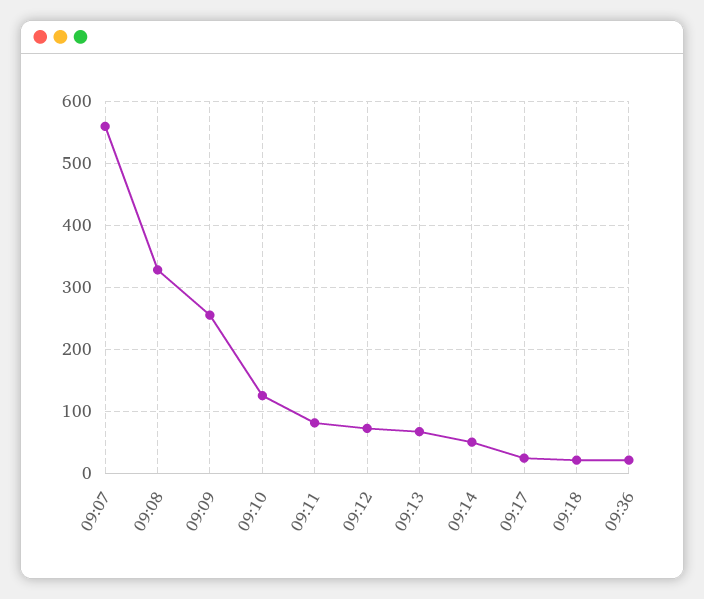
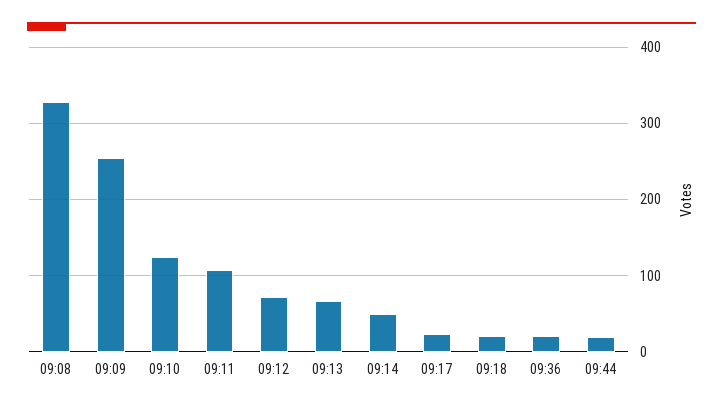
09:07: 560 -> none
09:11: 80 -> 110
09:44: none -> 20

